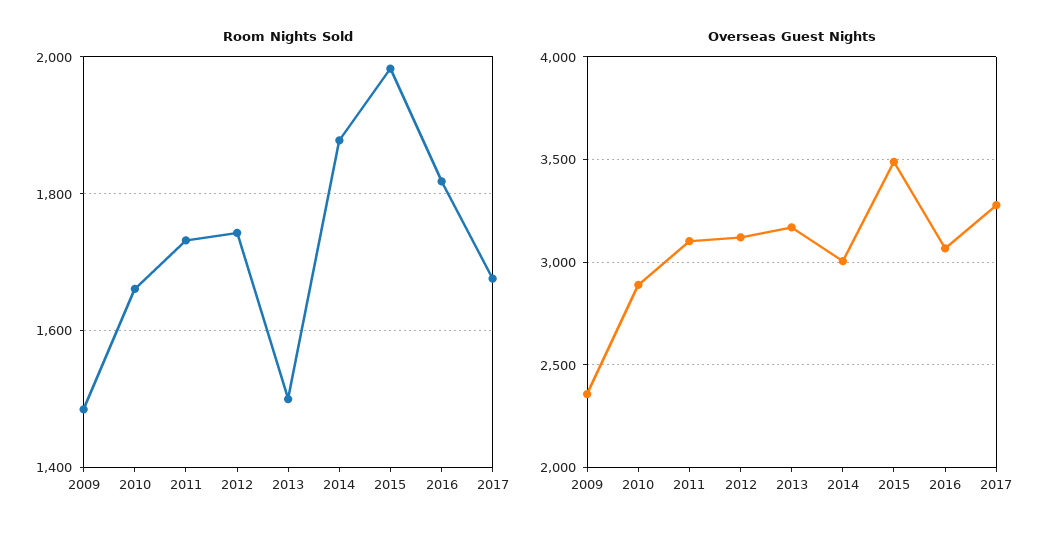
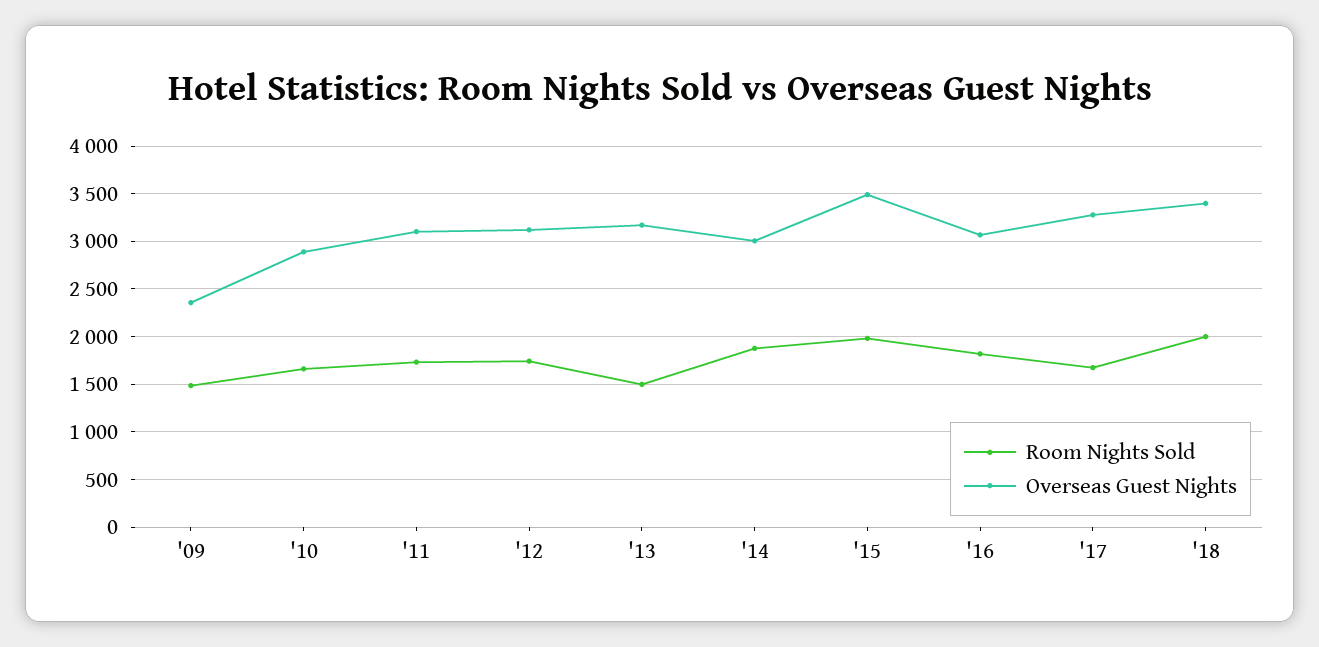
Room Nights Sold, '18: none -> 2000
Overseas Guest Nights, '18: none -> 3400

